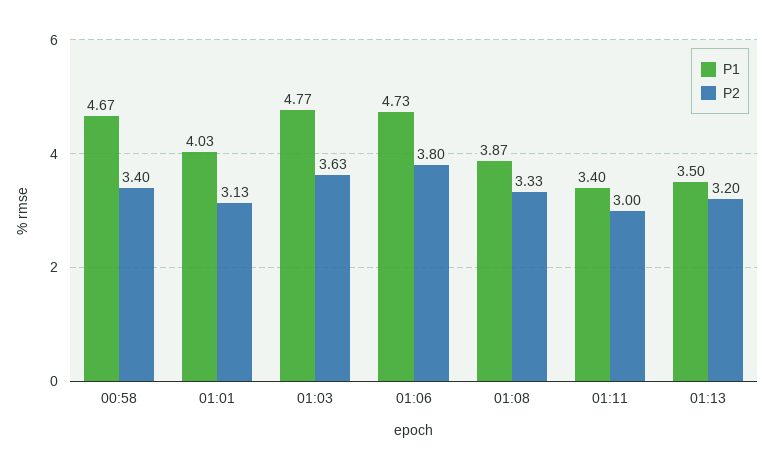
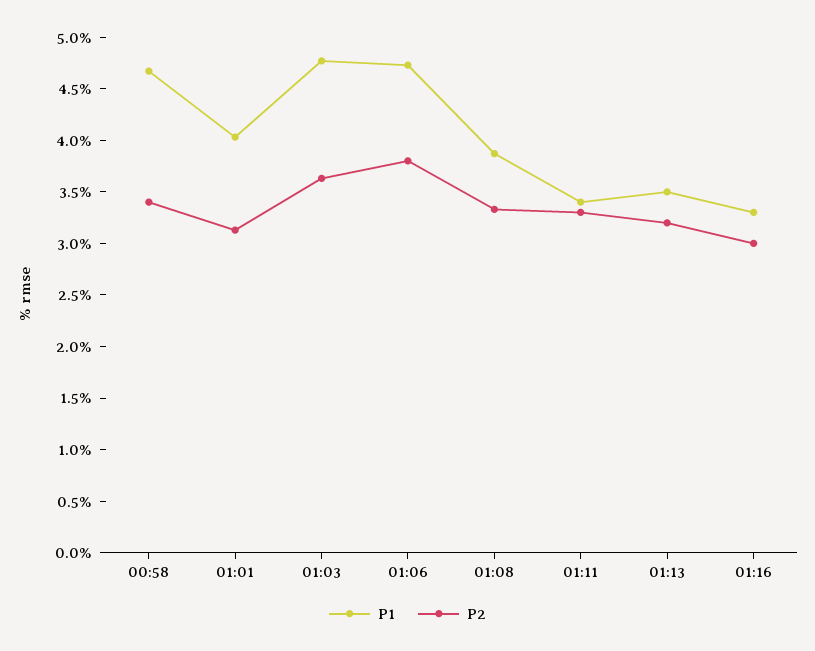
P2, 01:11: 3 -> 3.3
P1, 01:16: none -> 3.3
P2, 01:16: none -> 3

